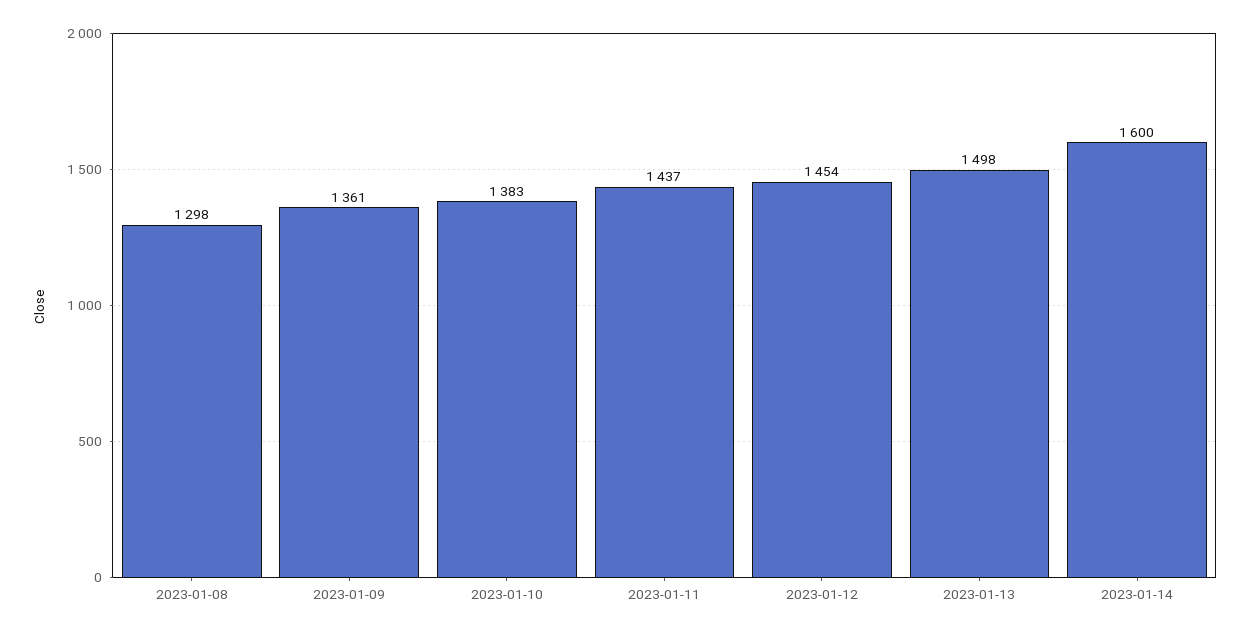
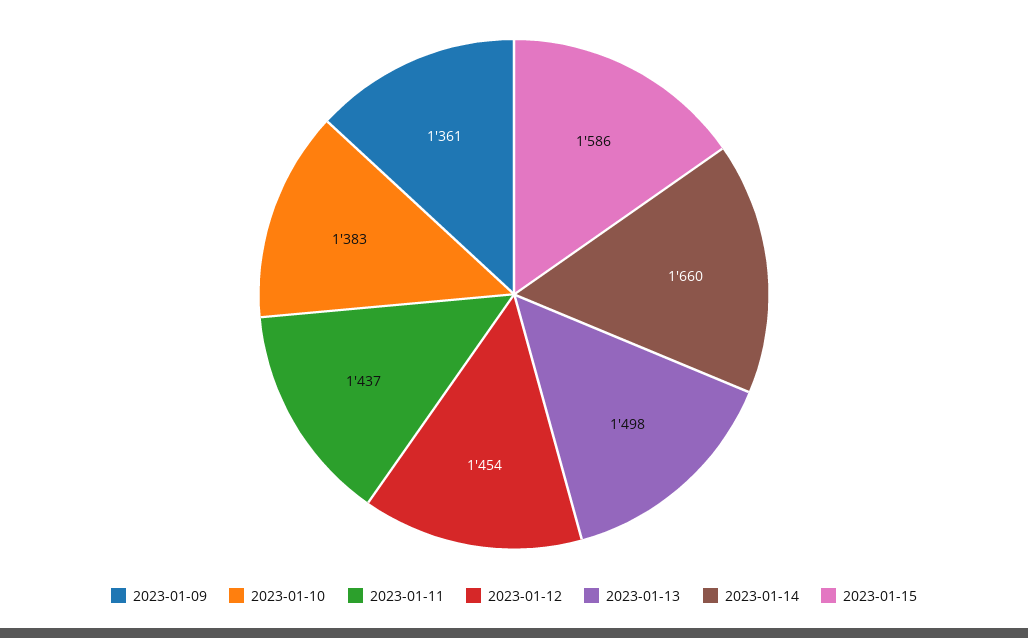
2023-01-08: 1298 -> none
2023-01-14: 1600 -> 1660
2023-01-15: none -> 1586

